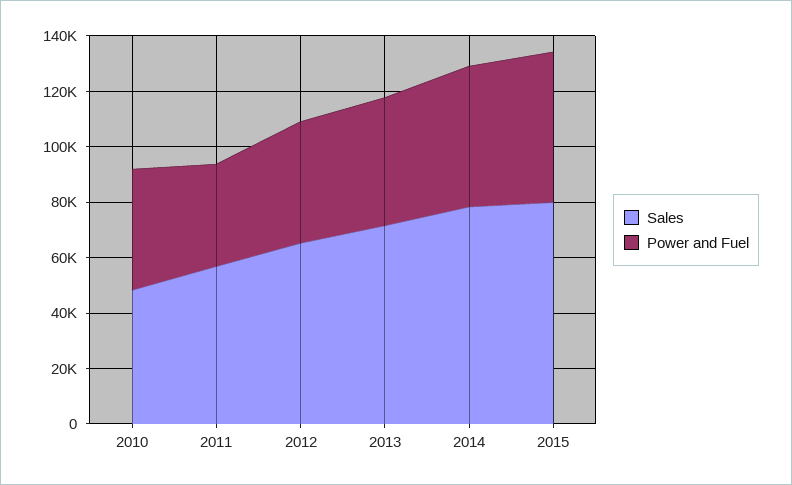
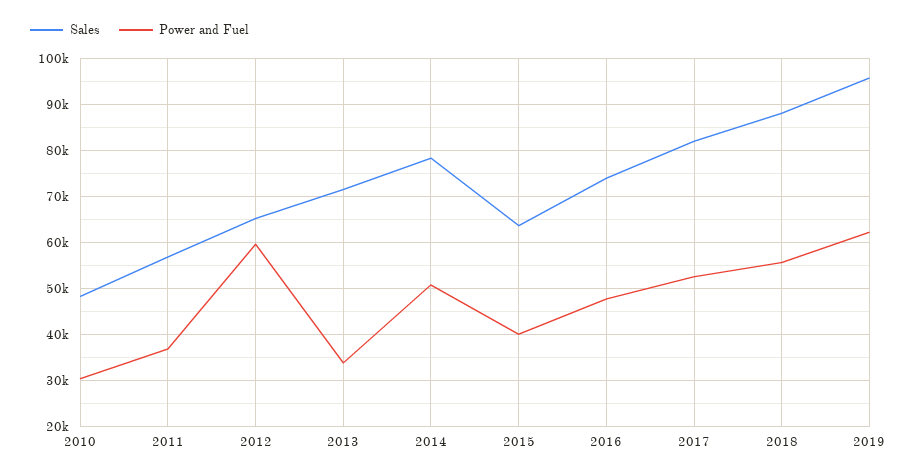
Power and Fuel, 2010: 45000 -> 30000
Power and Fuel, 2012: 45000 -> 60000
Power and Fuel, 2013: 45000 -> 34000
Sales, 2015: 80000 -> 64000
Power and Fuel, 2015: 55000 -> 40000
Sales, 2016: none -> 74000
Power and Fuel, 2016: none -> 48000
Sales, 2017: none -> 82000
Power and Fuel, 2017: none -> 52000
Sales, 2018: none -> 88000
Power and Fuel, 2018: none -> 56000
Sales, 2019: none -> 96000
Power and Fuel, 2019: none -> 62000

